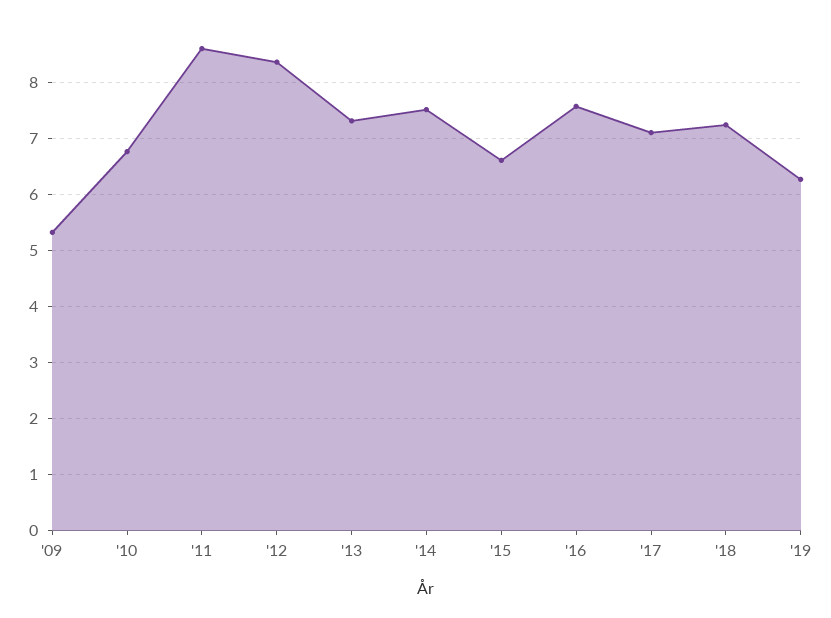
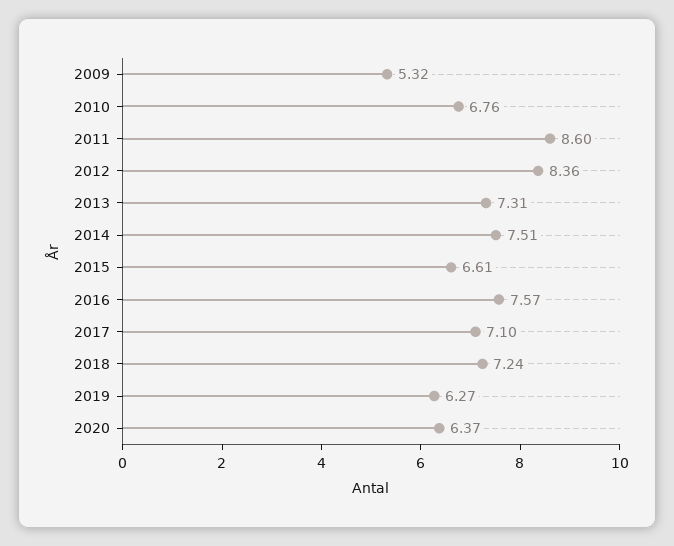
2020: none -> 6.37

